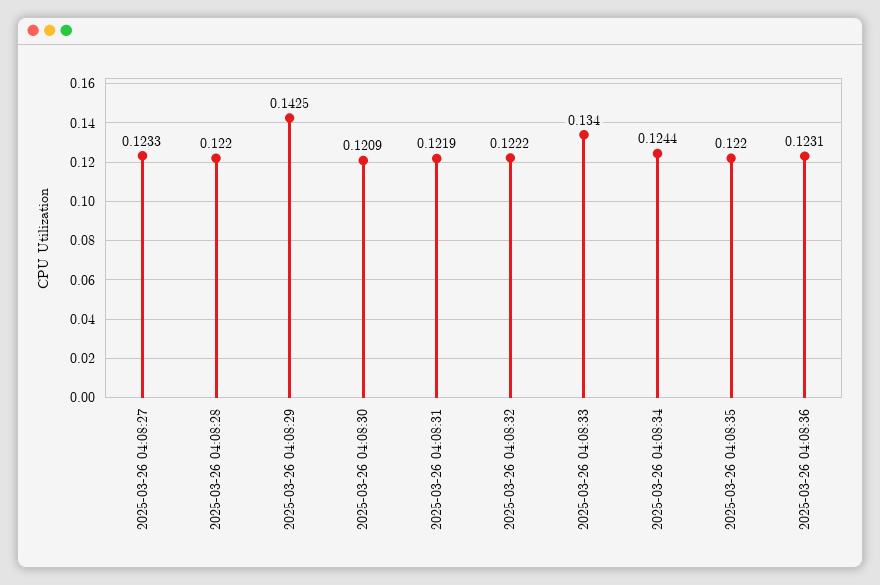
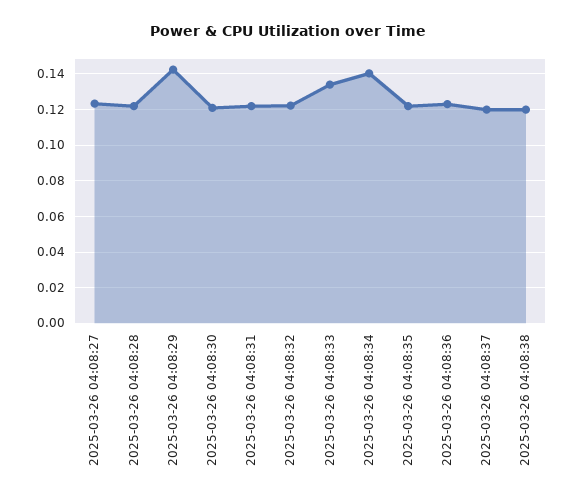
2025-03-26 04:08:34: 0.1244 -> 0.14
2025-03-26 04:08:37: none -> 0.12
2025-03-26 04:08:38: none -> 0.12

